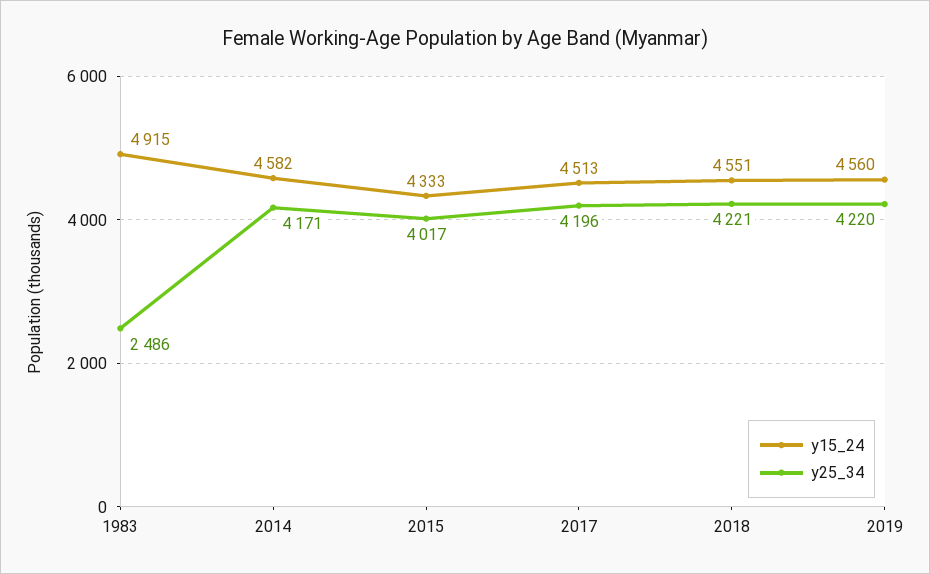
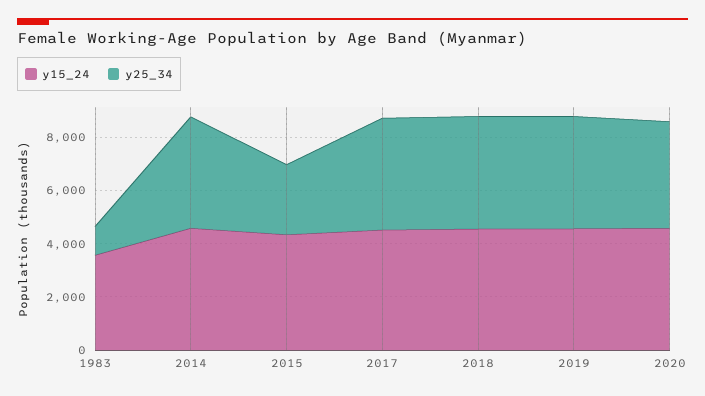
y15_24, 1983: 4915 -> 3500
y25_34, 1983: 2486 -> 1000
y25_34, 2015: 4017 -> 2500
y15_24, 2020: none -> 4500
y25_34, 2020: none -> 4000

